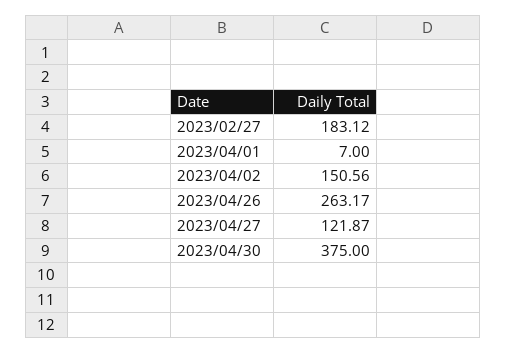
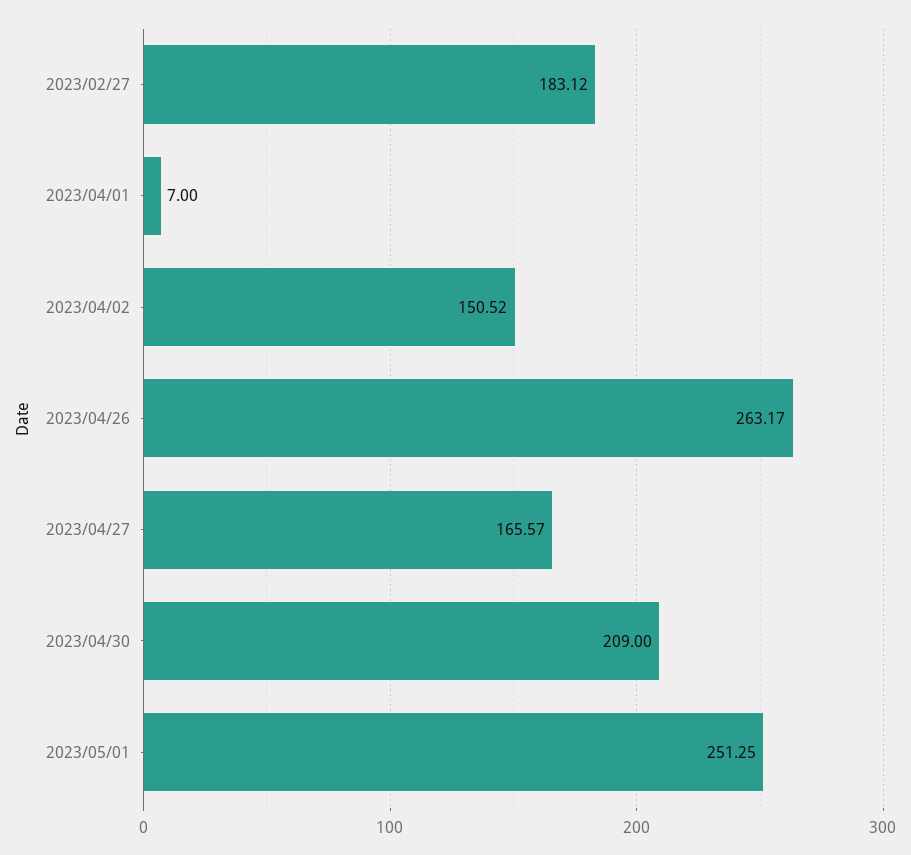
2023/04/02: 150.56 -> 150.52
2023/04/27: 121.87 -> 165.57
2023/04/30: 375 -> 209
2023/05/01: none -> 251.25

